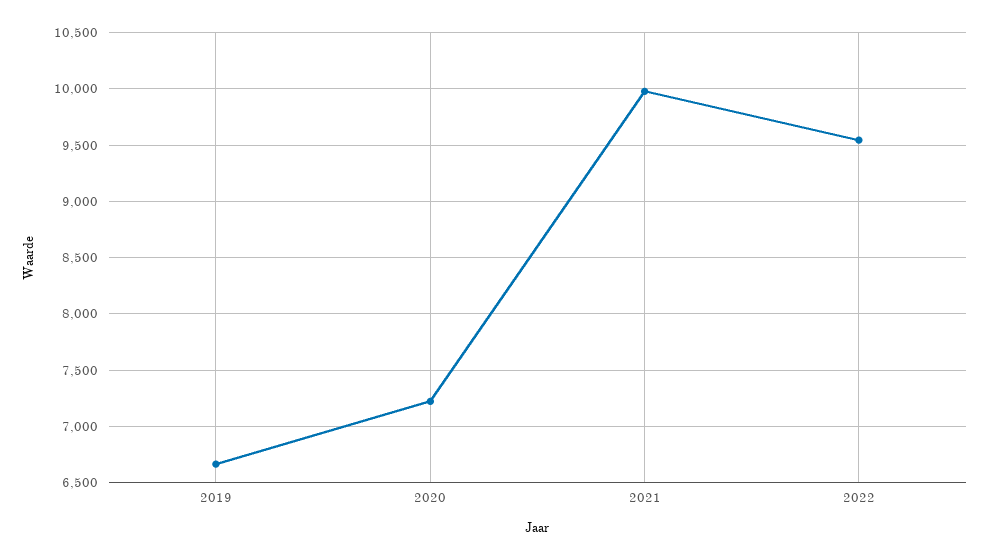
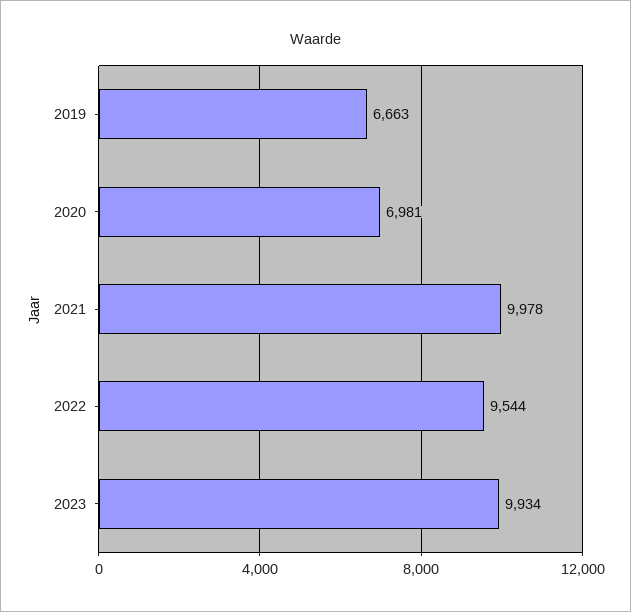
2020: 7200 -> 6981
2023: none -> 9934

